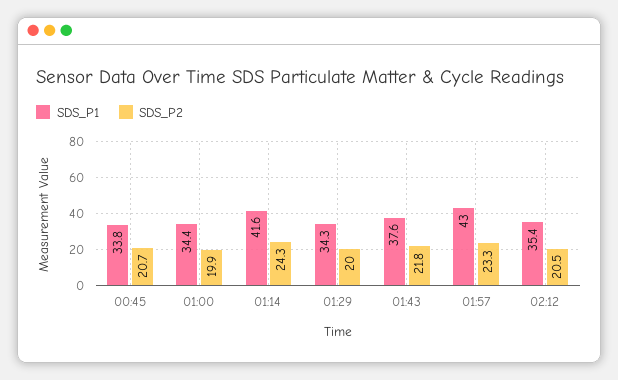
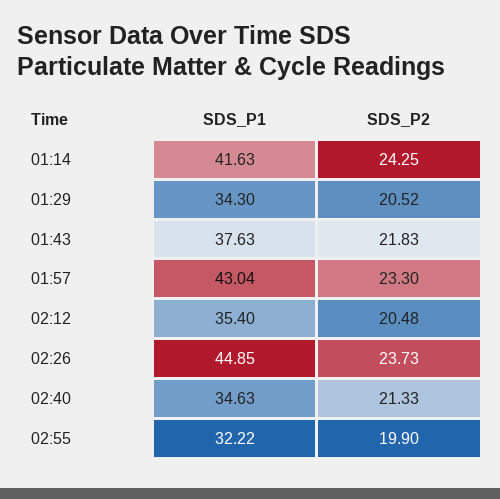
SDS_P1, 00:45: 33.8 -> none
SDS_P2, 00:45: 20.7 -> none
SDS_P1, 01:00: 34.4 -> none
SDS_P2, 01:00: 19.9 -> none
SDS_P2, 01:29: 20 -> 20.52
SDS_P1, 02:26: none -> 44.85
SDS_P2, 02:26: none -> 23.73
SDS_P1, 02:40: none -> 34.63
SDS_P2, 02:40: none -> 21.33
SDS_P1, 02:55: none -> 32.22
SDS_P2, 02:55: none -> 19.9

